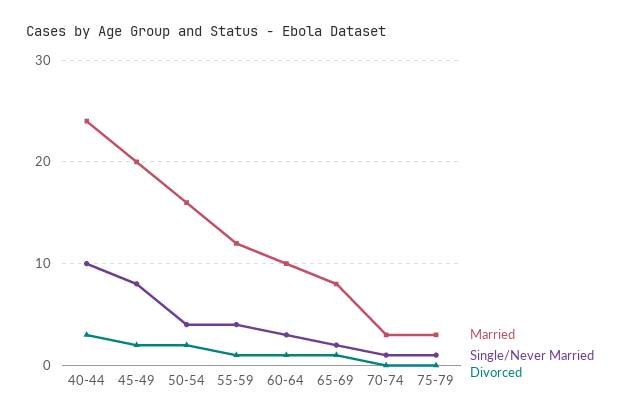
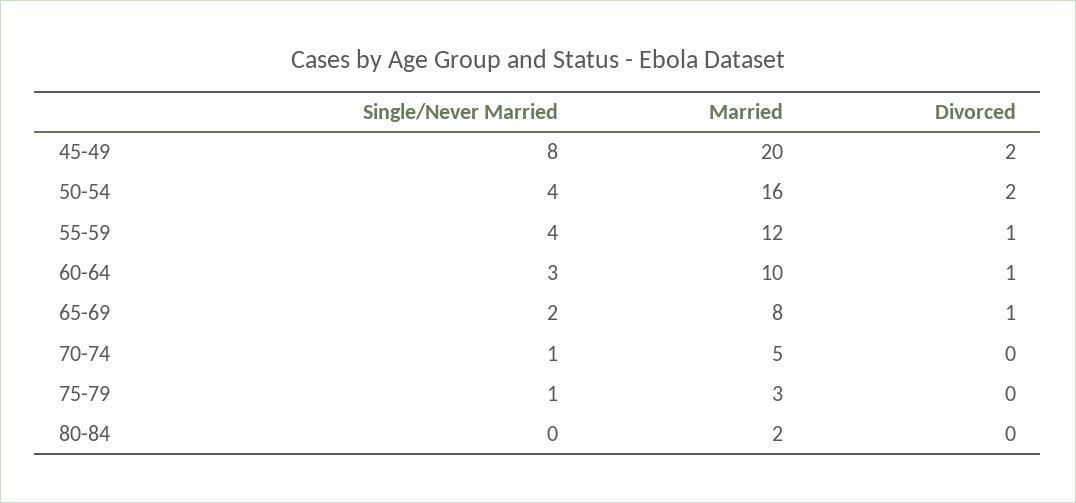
Married, 40-44: 24 -> none
Single/Never Married, 40-44: 10 -> none
Divorced, 40-44: 3 -> none
Married, 70-74: 3 -> 5
Single/Never Married, 80-84: none -> 0
Married, 80-84: none -> 2
Divorced, 80-84: none -> 0

